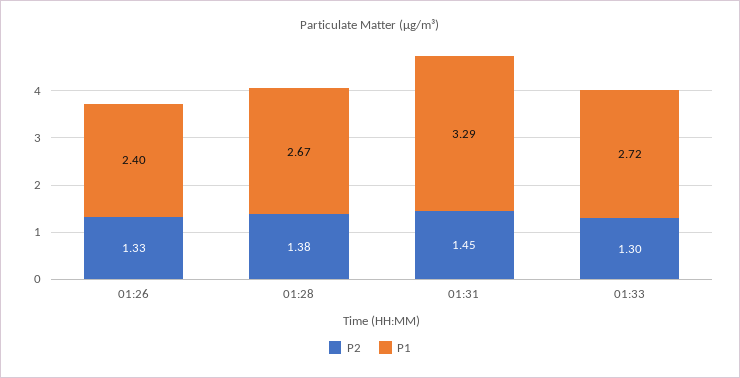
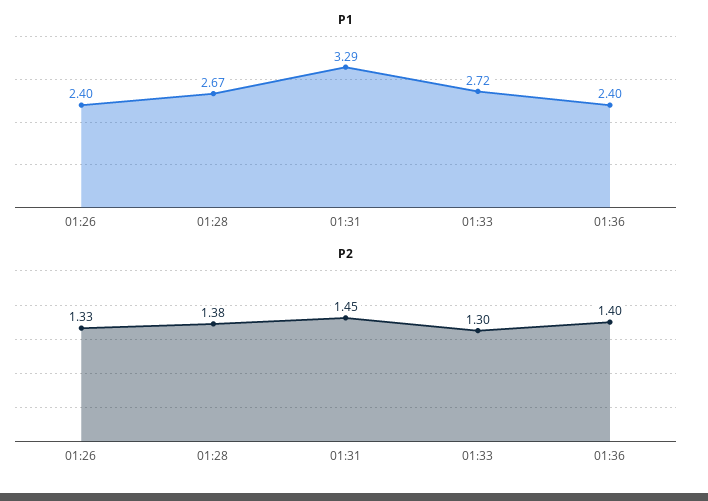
P1, 01:36: none -> 2.4
P2, 01:36: none -> 1.4

